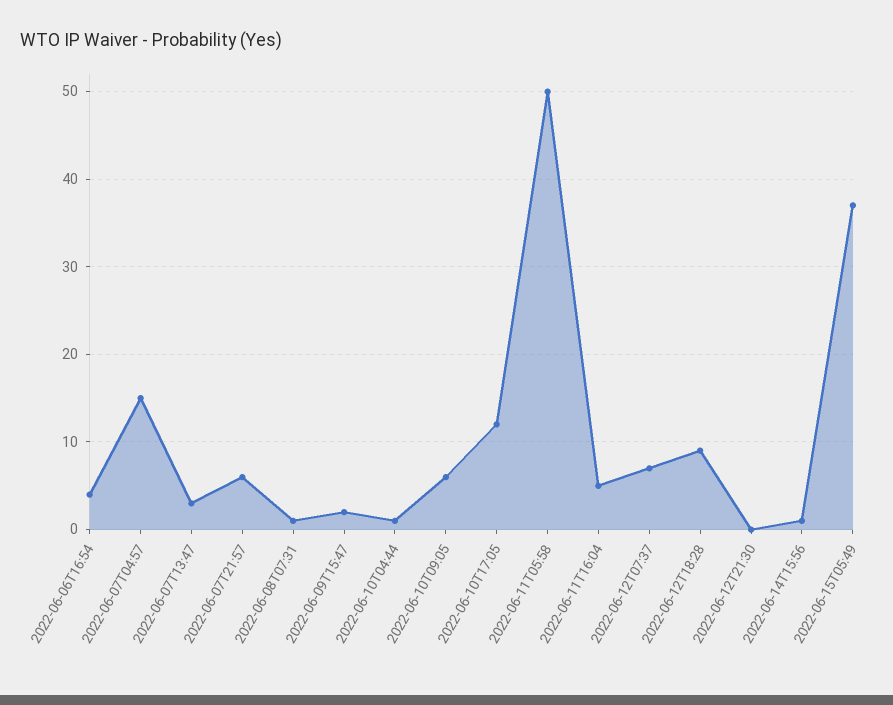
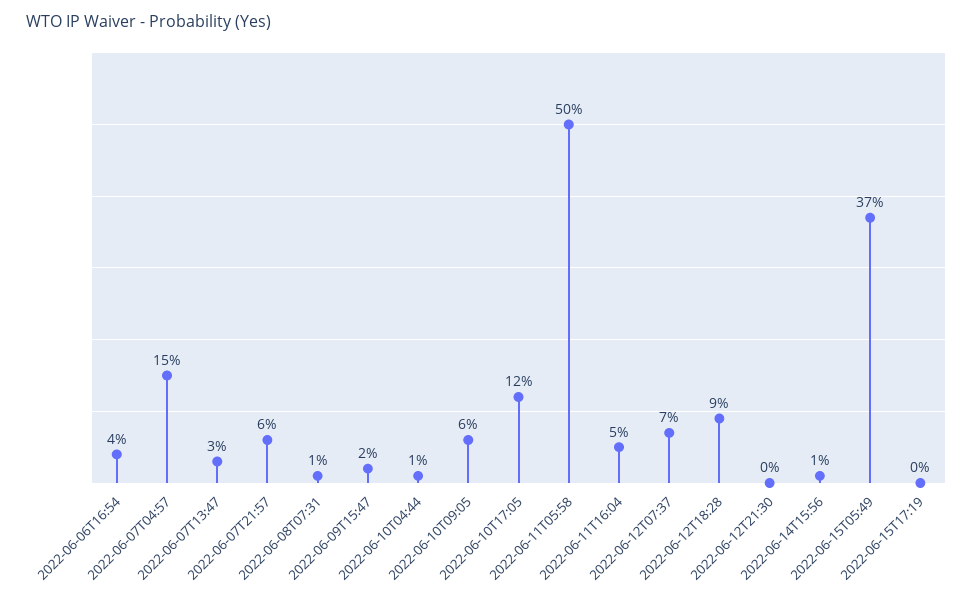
2022-06-15T17:19: none -> 0

